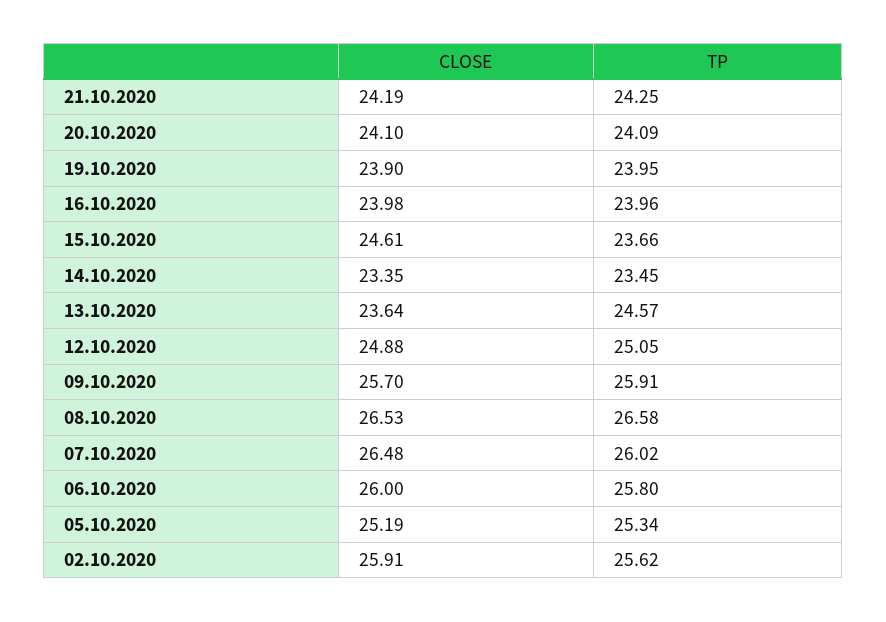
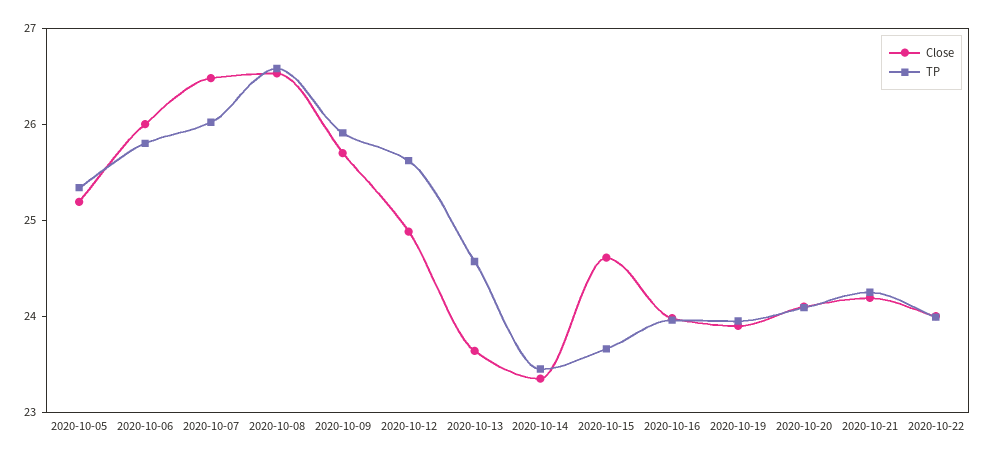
TP, 12.10.2020: 25.05 -> 25.6
CLOSE, 02.10.2020: 25.91 -> none
TP, 02.10.2020: 25.62 -> none
CLOSE, 2020-10-22: none -> 24
TP, 2020-10-22: none -> 24

